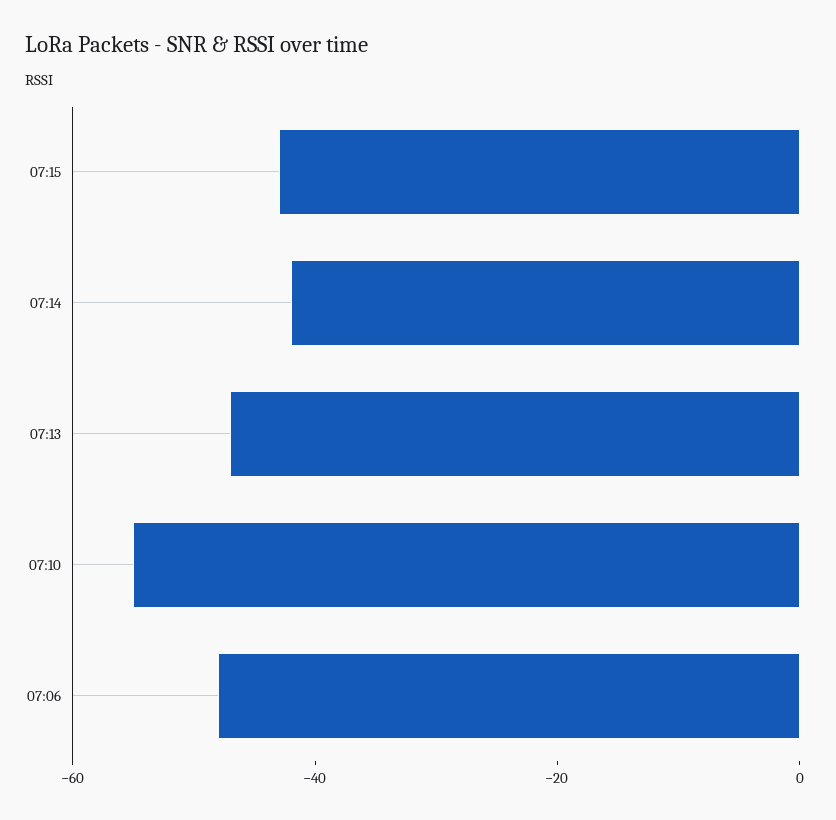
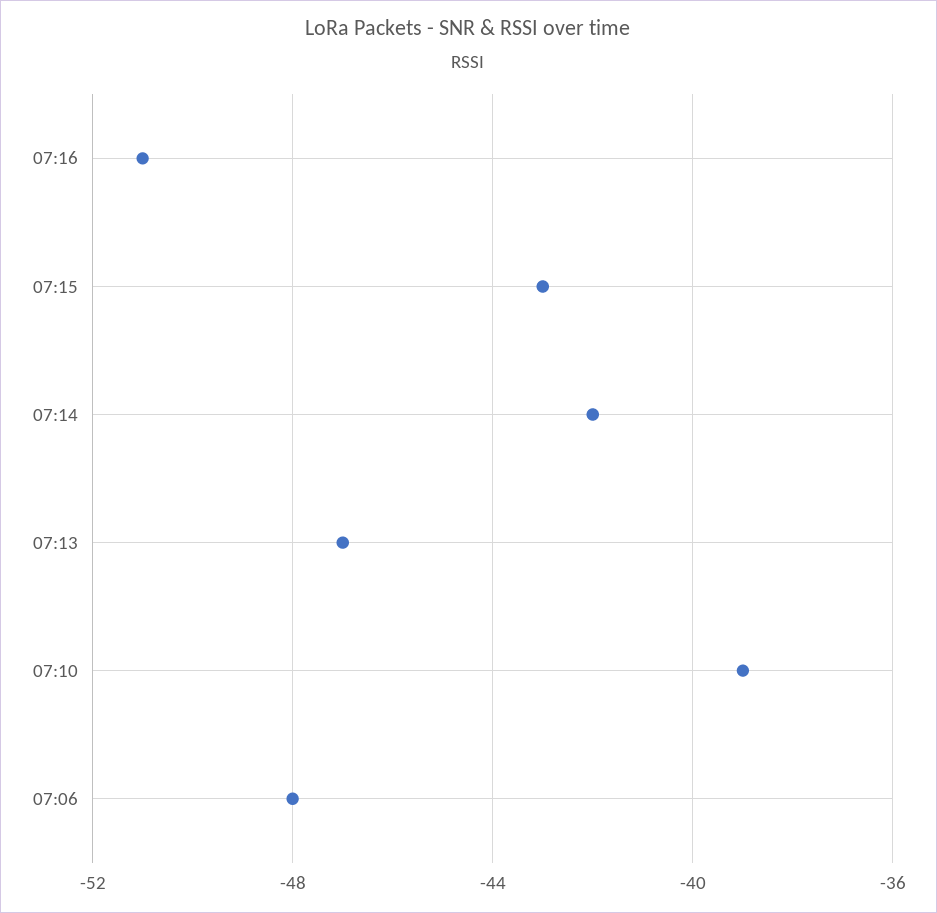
07:10: -55 -> -39
07:16: none -> -51

